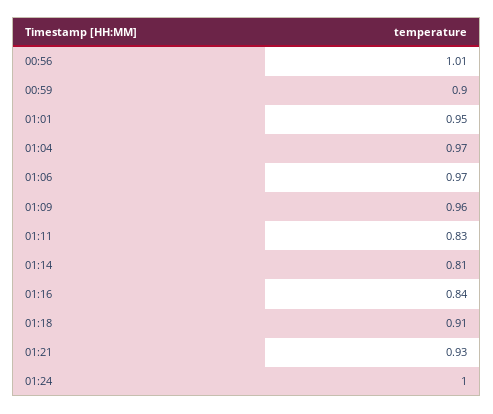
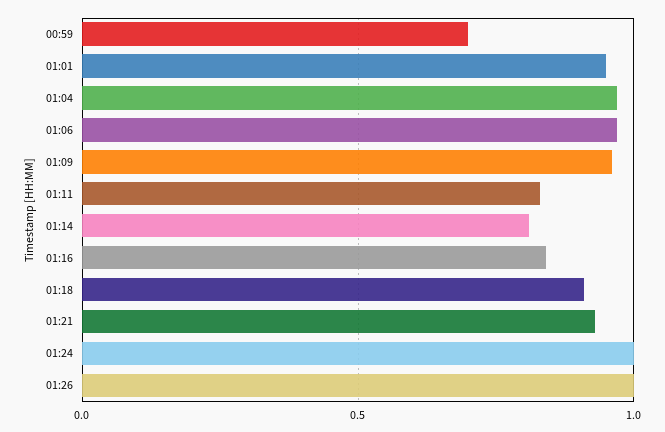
00:56: 1.01 -> none
00:59: 0.9 -> 0.7
01:26: none -> 1

